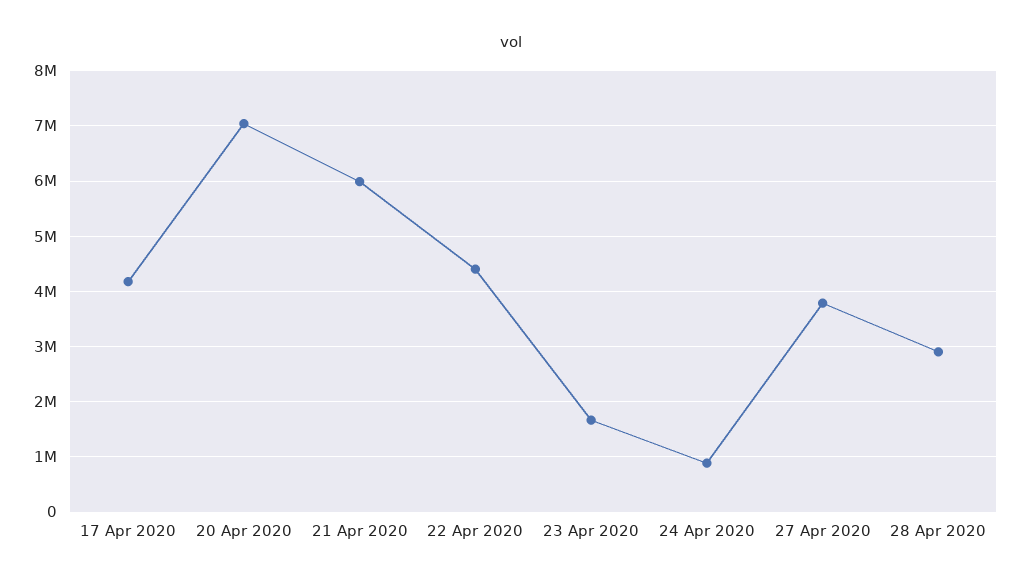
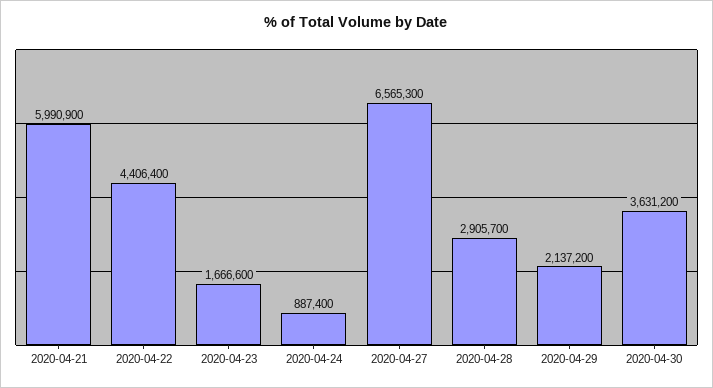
17 Apr 2020: 4200000 -> none
20 Apr 2020: 7000000 -> none
27 Apr 2020: 3800000 -> 6565300
2020-04-29: none -> 2137200
2020-04-30: none -> 3631200

